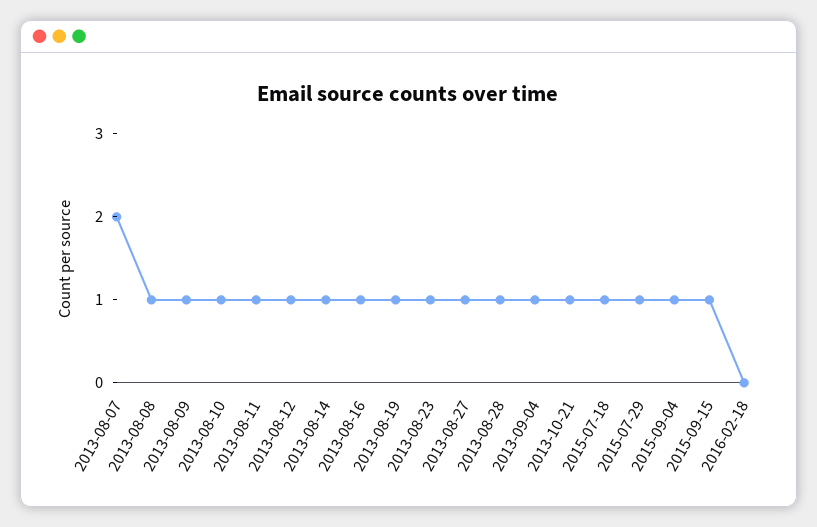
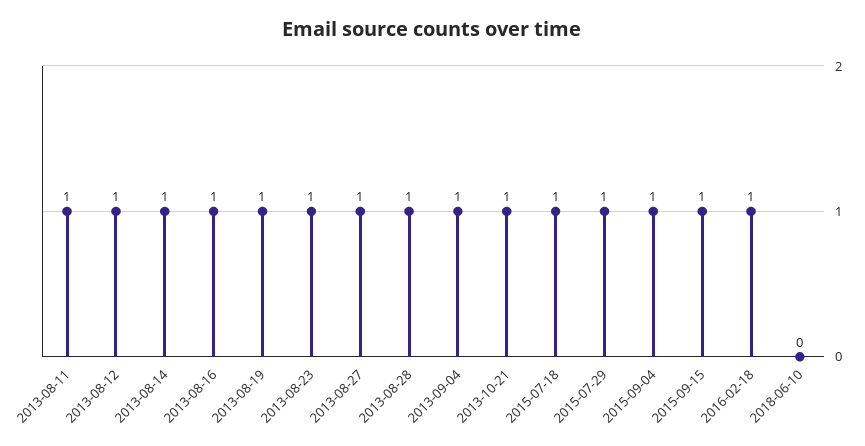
2013-08-07: 2 -> none
2013-08-08: 1 -> none
2013-08-09: 1 -> none
2013-08-10: 1 -> none
2016-02-18: 0 -> 1
2018-06-10: none -> 0

